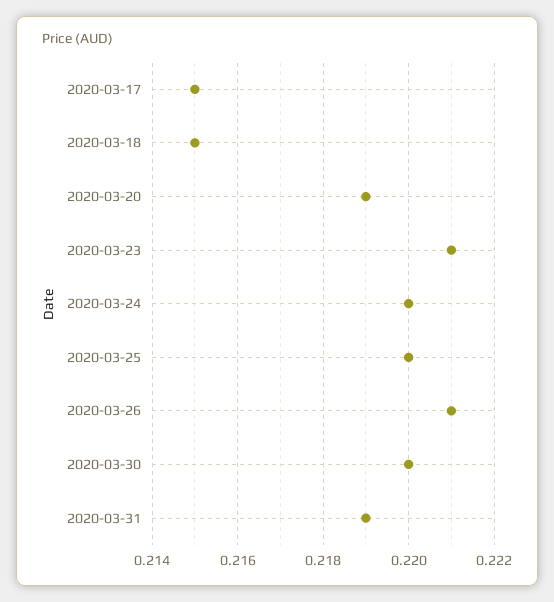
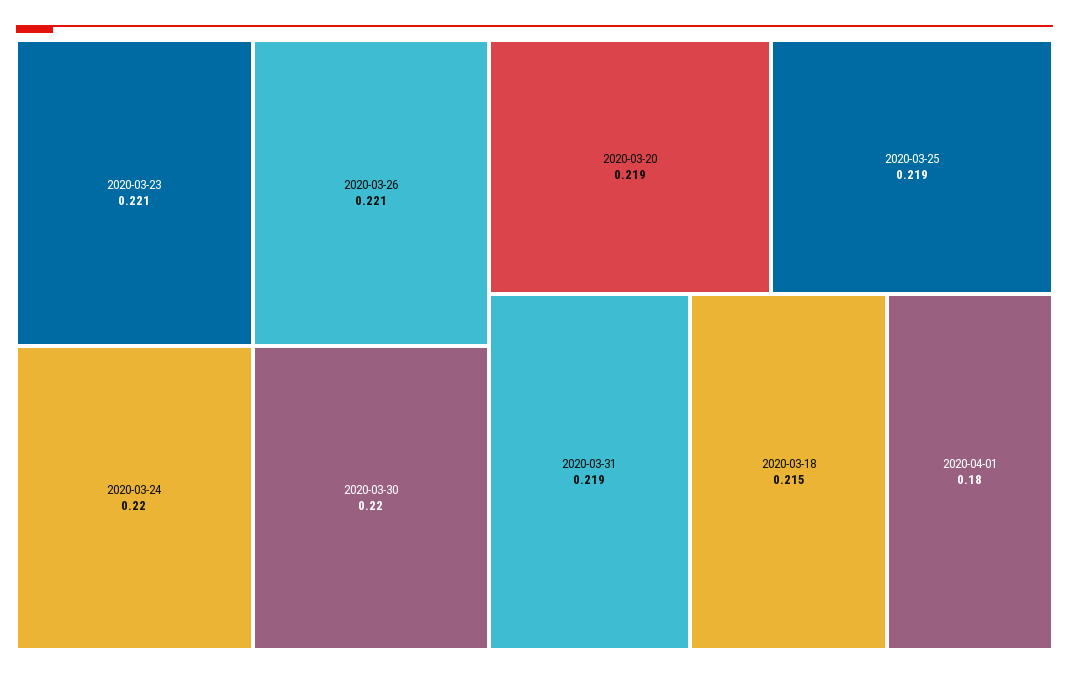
2020-03-17: 0.215 -> none
2020-03-25: 0.22 -> 0.219
2020-04-01: none -> 0.18

